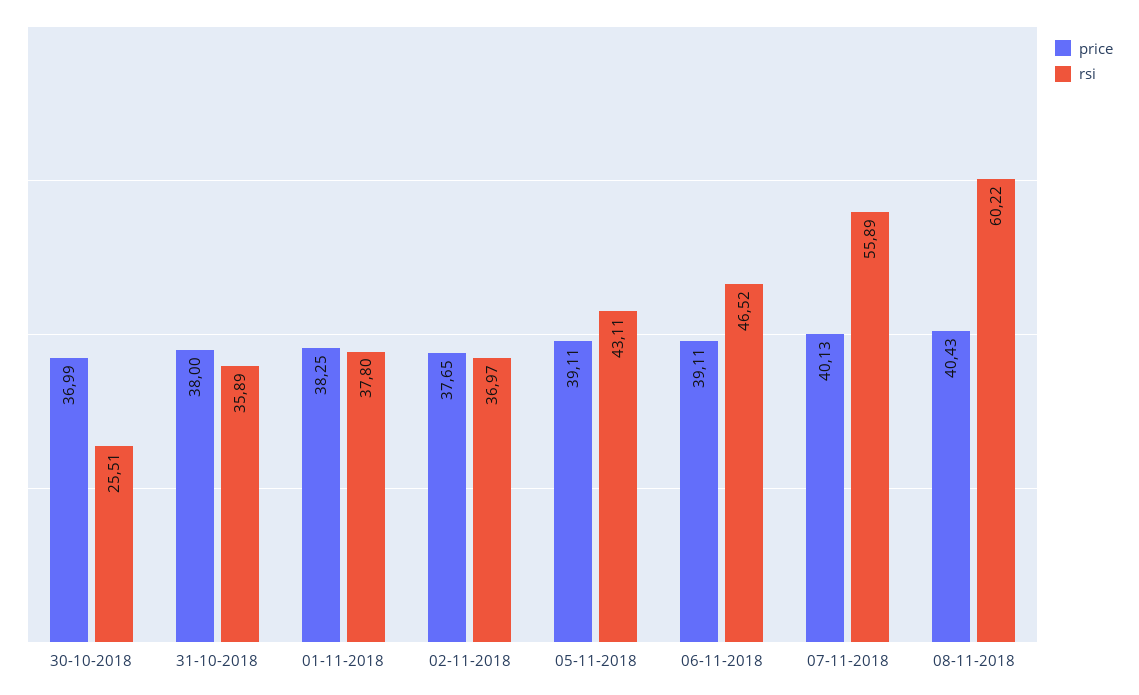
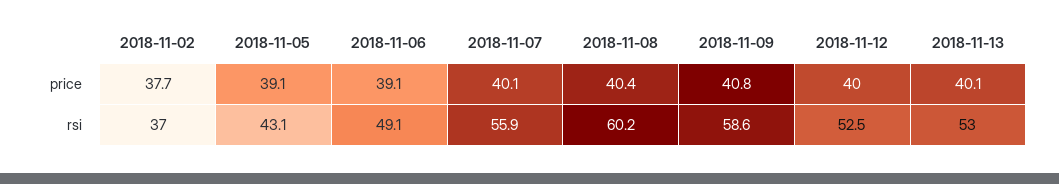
price, 30-10-2018: 36.99 -> none
rsi, 30-10-2018: 25.51 -> none
price, 31-10-2018: 38 -> none
rsi, 31-10-2018: 35.89 -> none
price, 01-11-2018: 38.25 -> none
rsi, 01-11-2018: 37.8 -> none
rsi, 06-11-2018: 46.52 -> 49.1
price, 2018-11-09: none -> 40.8
price, 2018-11-12: none -> 40
price, 2018-11-13: none -> 40.1
rsi, 2018-11-09: none -> 58.6
rsi, 2018-11-12: none -> 52.5
rsi, 2018-11-13: none -> 53

